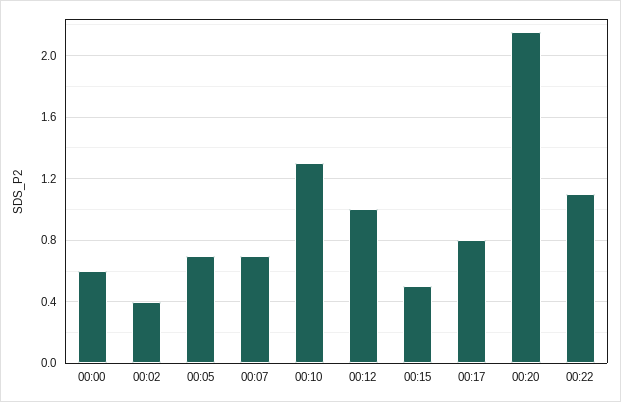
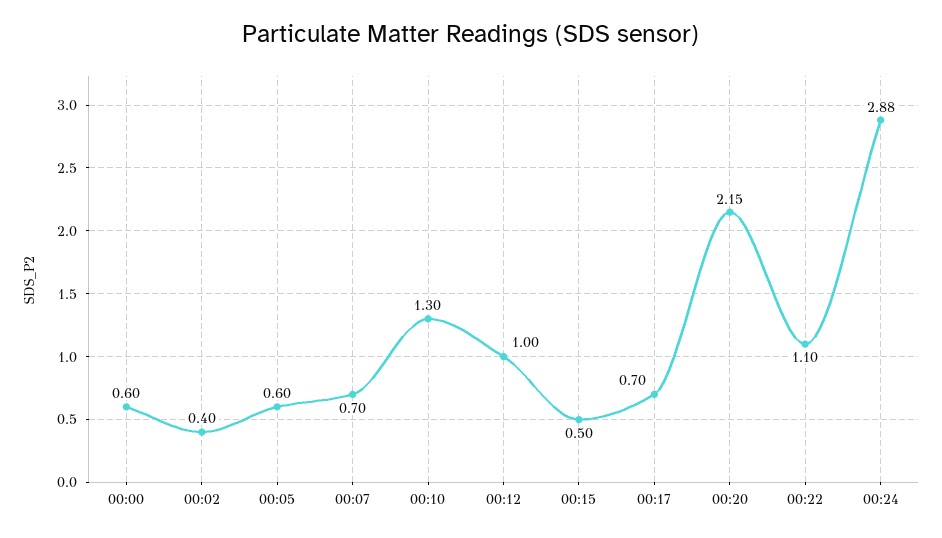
00:05: 0.7 -> 0.6
00:17: 0.8 -> 0.7
00:24: none -> 2.88

